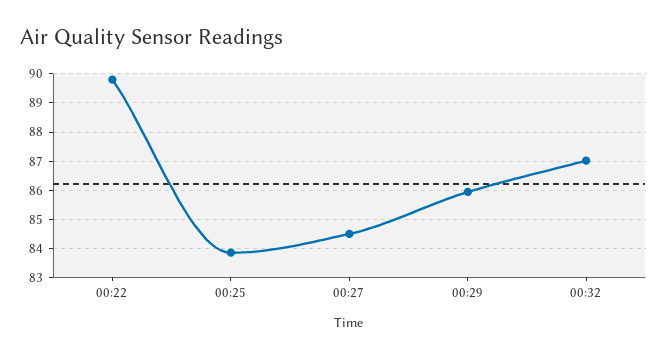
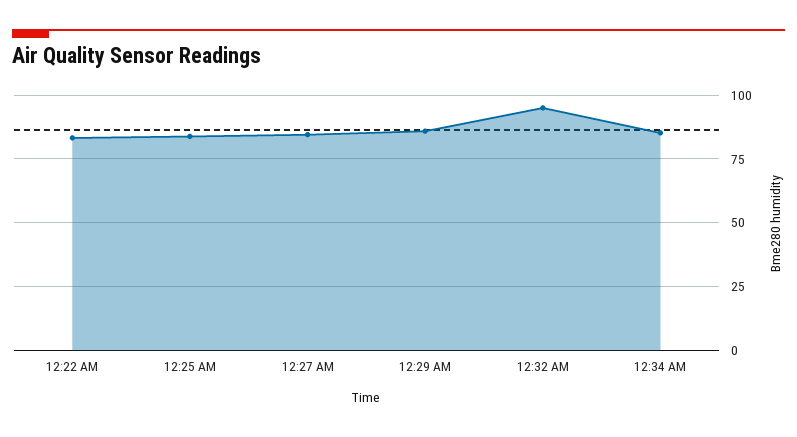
00:22: 89.75 -> 82.5
00:32: 87 -> 95
12:34 AM: none -> 85

